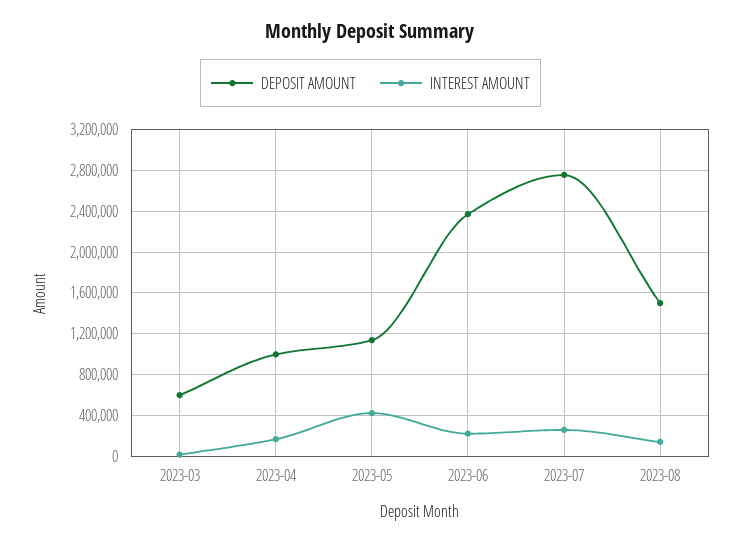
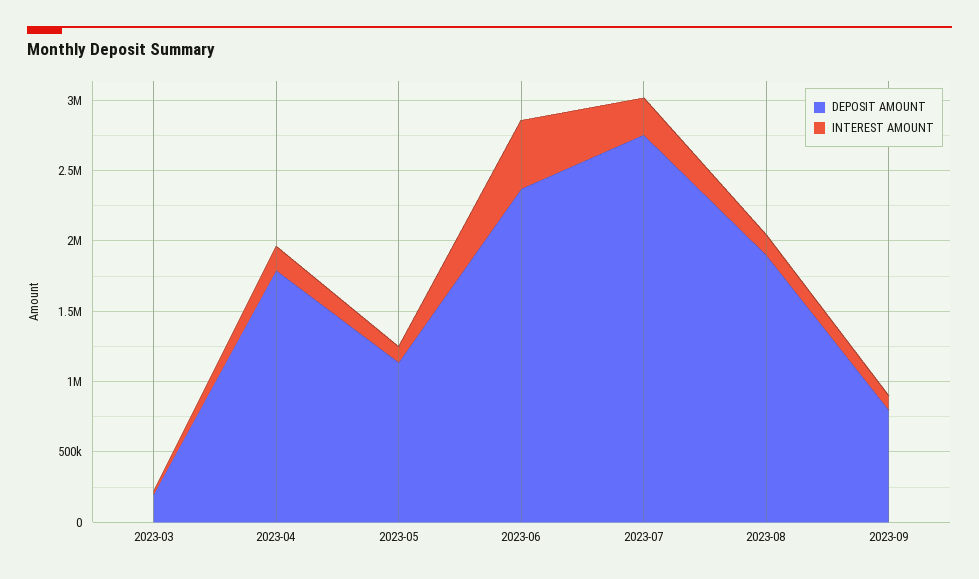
DEPOSIT AMOUNT, 2023-03: 600000 -> 200000
DEPOSIT AMOUNT, 2023-04: 1000000 -> 1800000
INTEREST AMOUNT, 2023-05: 400000 -> 100000
INTEREST AMOUNT, 2023-06: 200000 -> 500000
DEPOSIT AMOUNT, 2023-08: 1500000 -> 1900000
DEPOSIT AMOUNT, 2023-09: none -> 800000
INTEREST AMOUNT, 2023-09: none -> 100000

